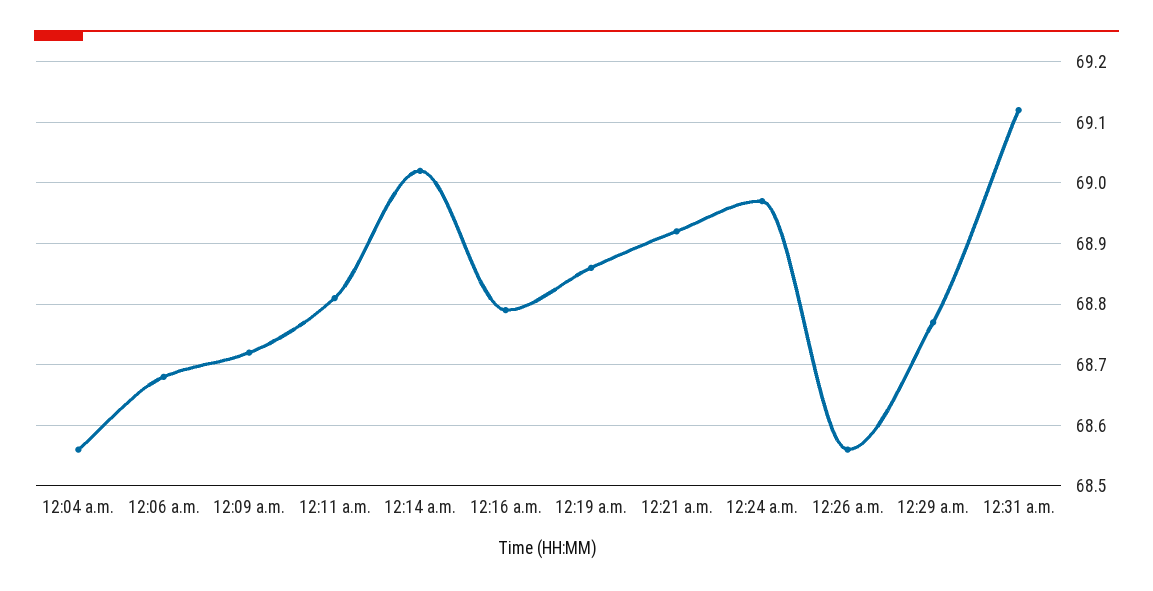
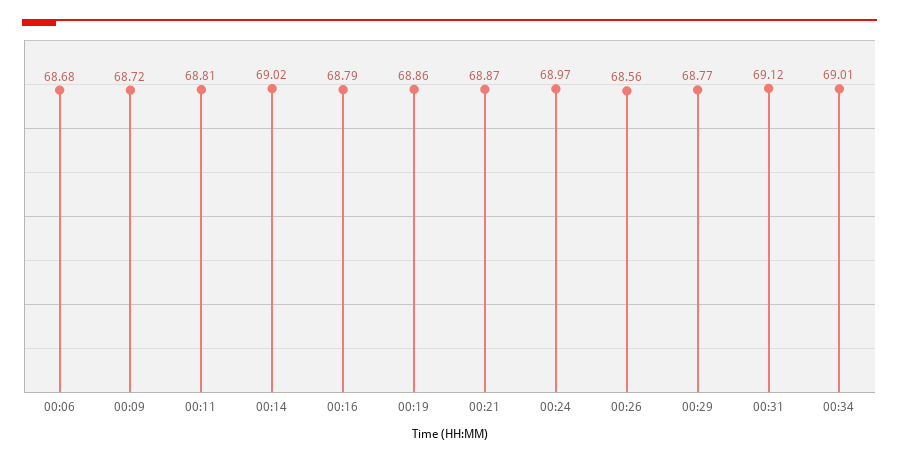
12:04 a.m.: 68.56 -> none
12:21 a.m.: 68.92 -> 68.87
00:34: none -> 69.01

